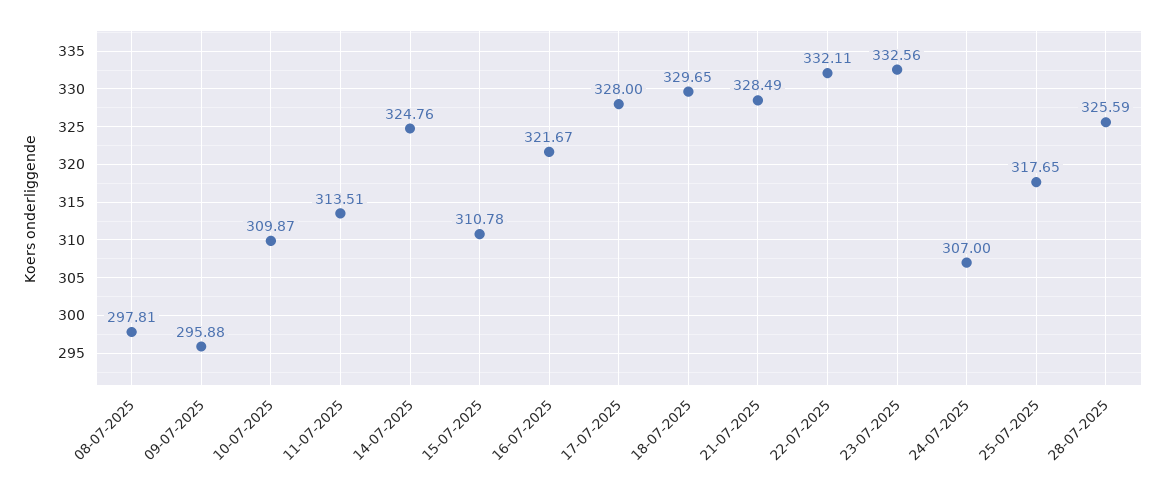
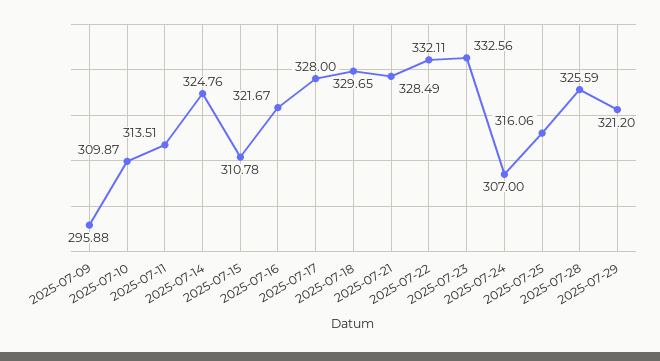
08-07-2025: 297.81 -> none
25-07-2025: 317.65 -> 316.06
2025-07-29: none -> 321.2

